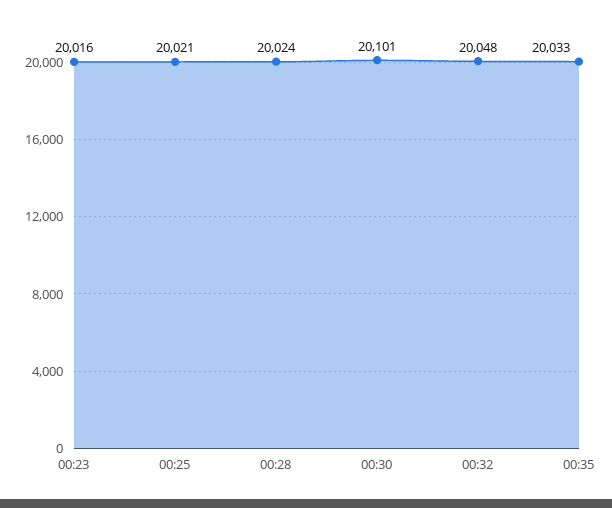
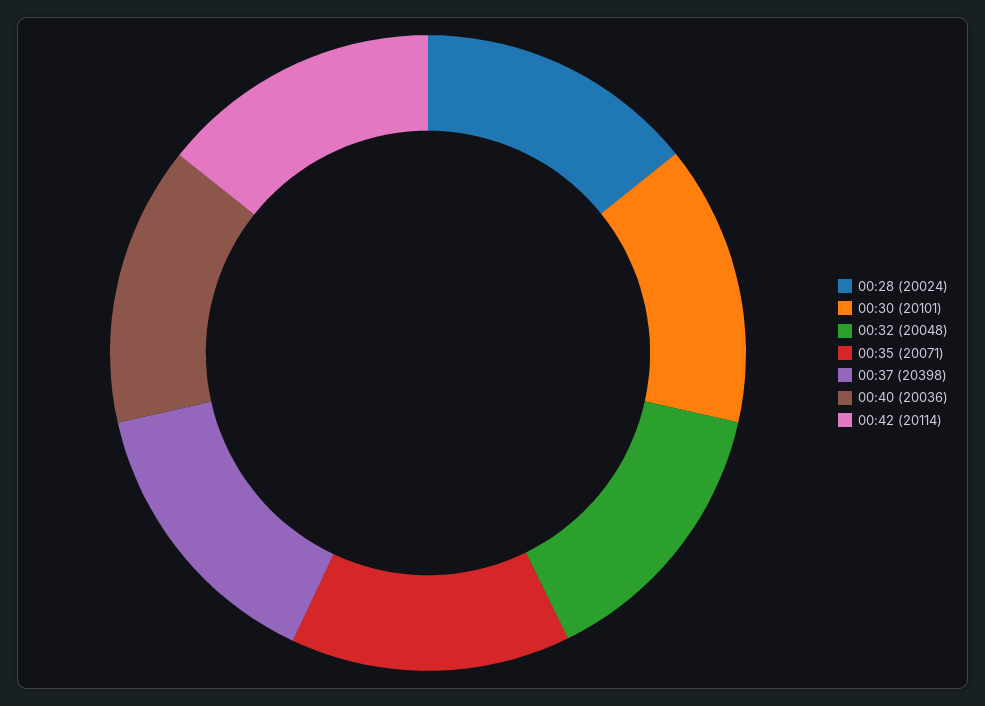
00:23: 20016 -> none
00:25: 20021 -> none
00:35: 20033 -> 20071
00:37: none -> 20398
00:40: none -> 20036
00:42: none -> 20114

